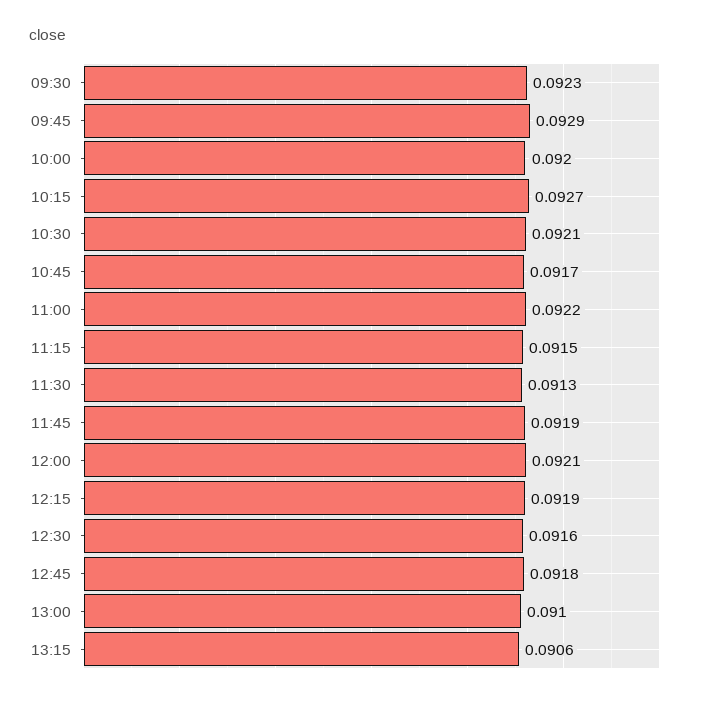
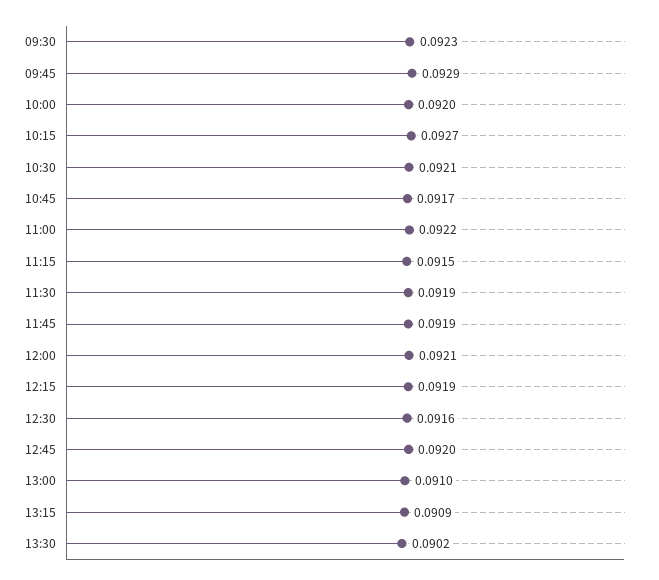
11:30: 0.0913 -> 0.0919
12:45: 0.0918 -> 0.092
13:15: 0.0906 -> 0.0909
13:30: none -> 0.0902

